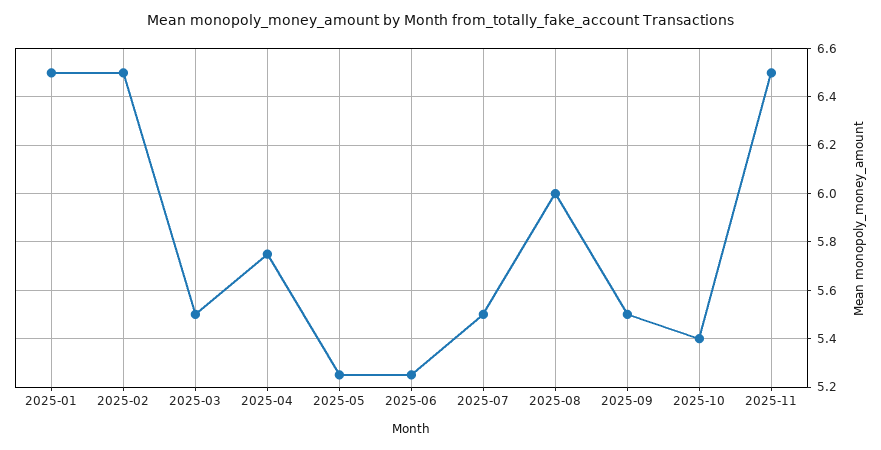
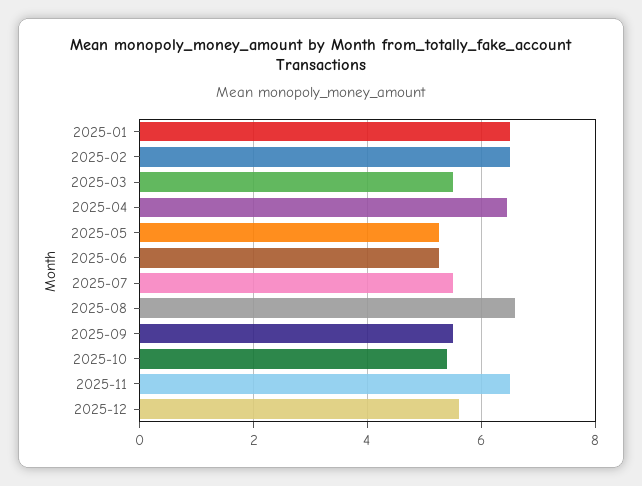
2025-04: 5.75 -> 6.4
2025-08: 6 -> 6.6
2025-12: none -> 5.6

